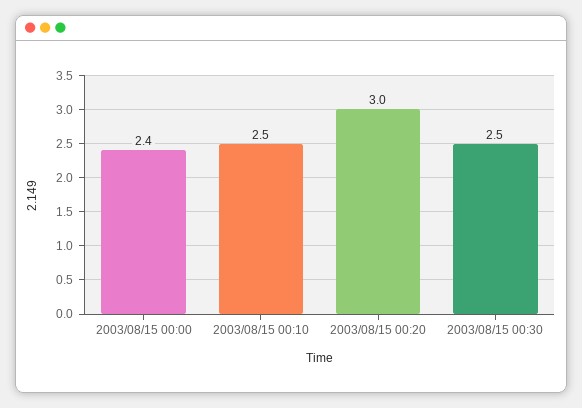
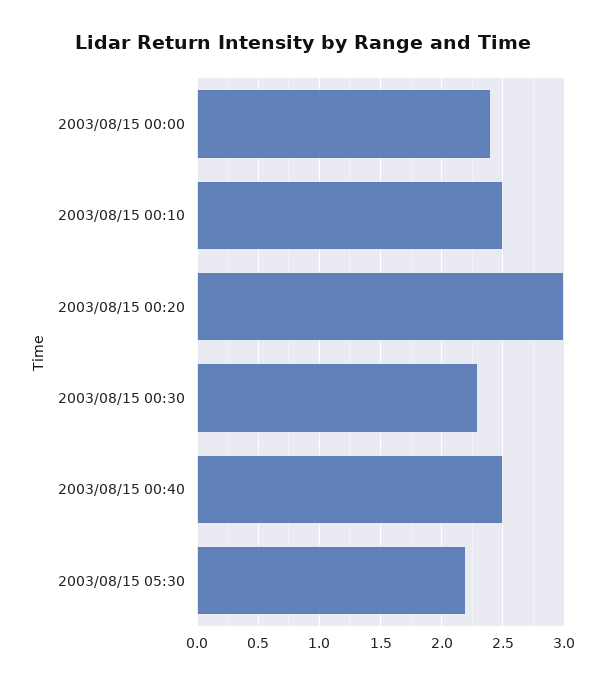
2003/08/15 00:30: 2.5 -> 2.3
2003/08/15 00:40: none -> 2.5
2003/08/15 05:30: none -> 2.2

